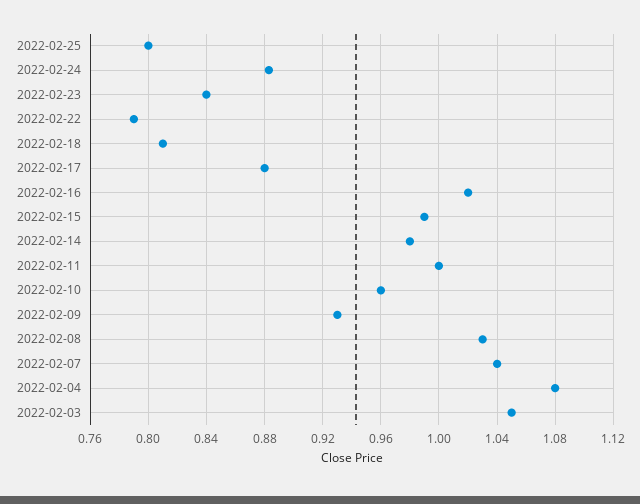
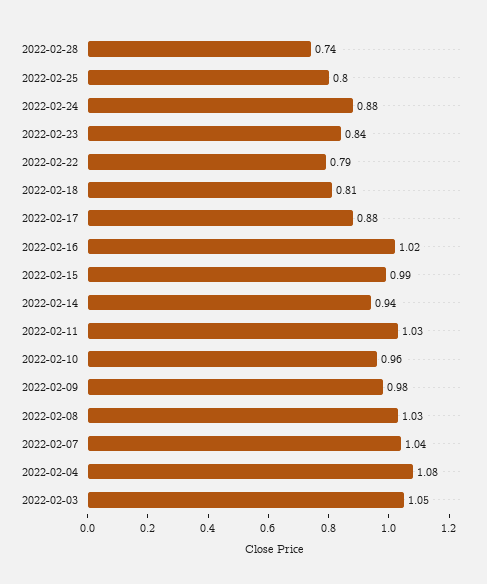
2022-02-14: 0.98 -> 0.94
2022-02-11: 1 -> 1.03
2022-02-09: 0.93 -> 0.98
2022-02-28: none -> 0.74

